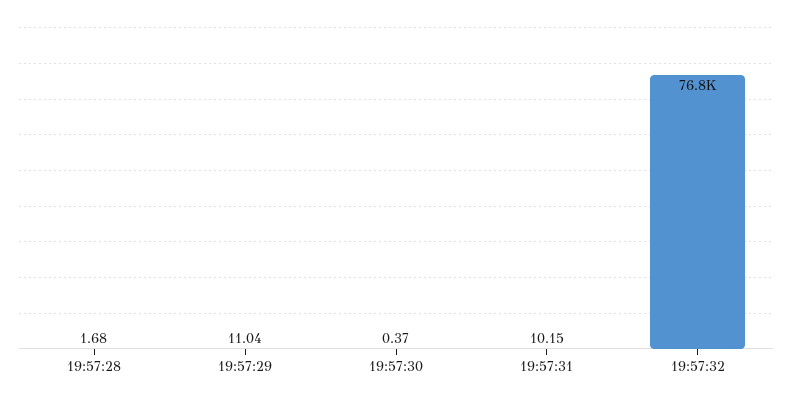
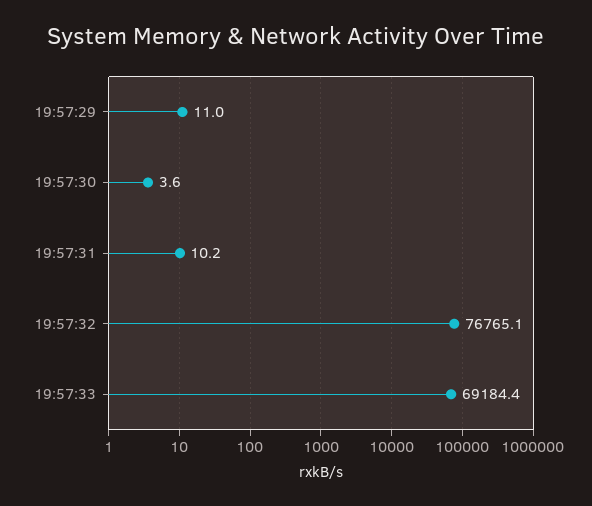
19:57:28: 1.68 -> none
19:57:30: 0.37 -> 3.6
19:57:33: none -> 69184.4

